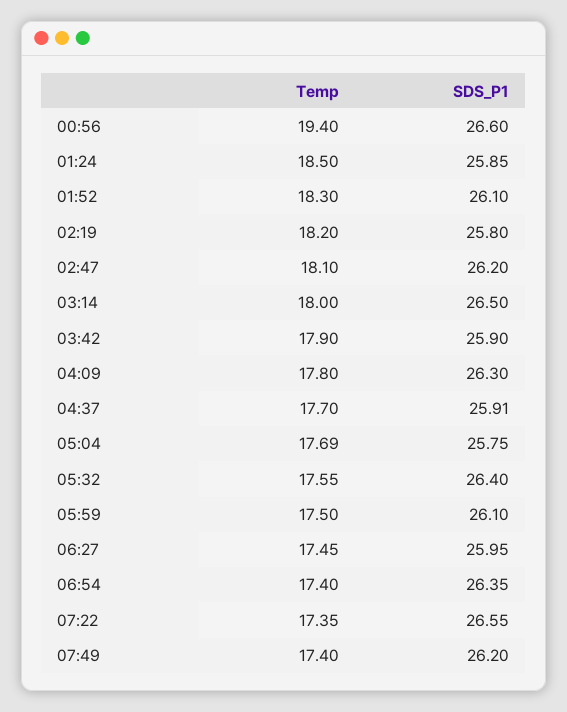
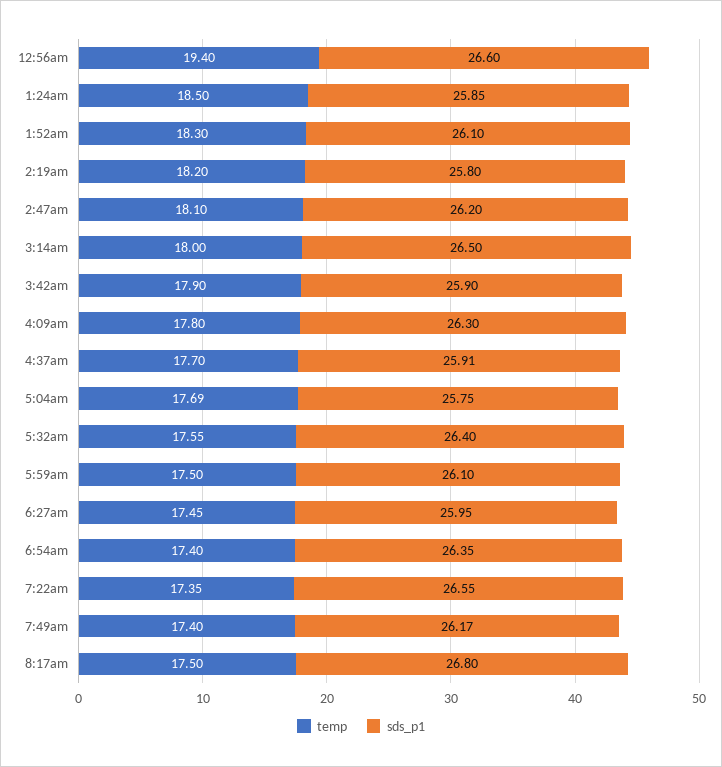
SDS_P1, 07:49: 26.2 -> 26.17
Temp, 8:17am: none -> 17.5
SDS_P1, 8:17am: none -> 26.8

